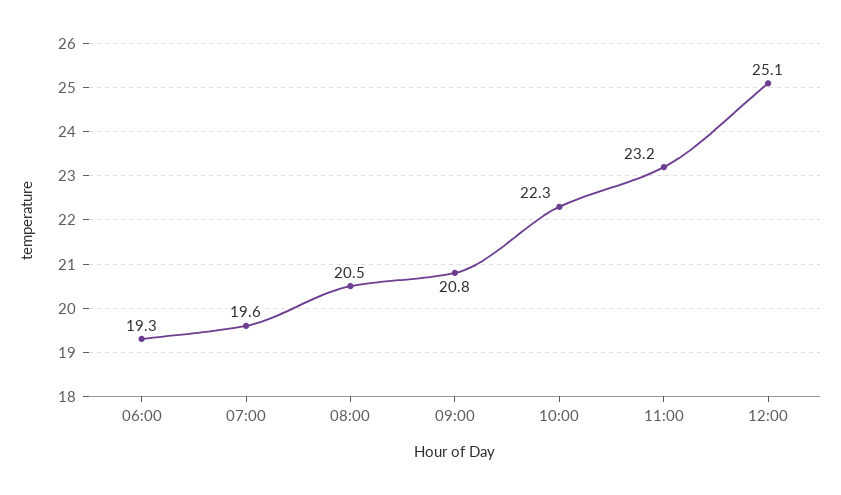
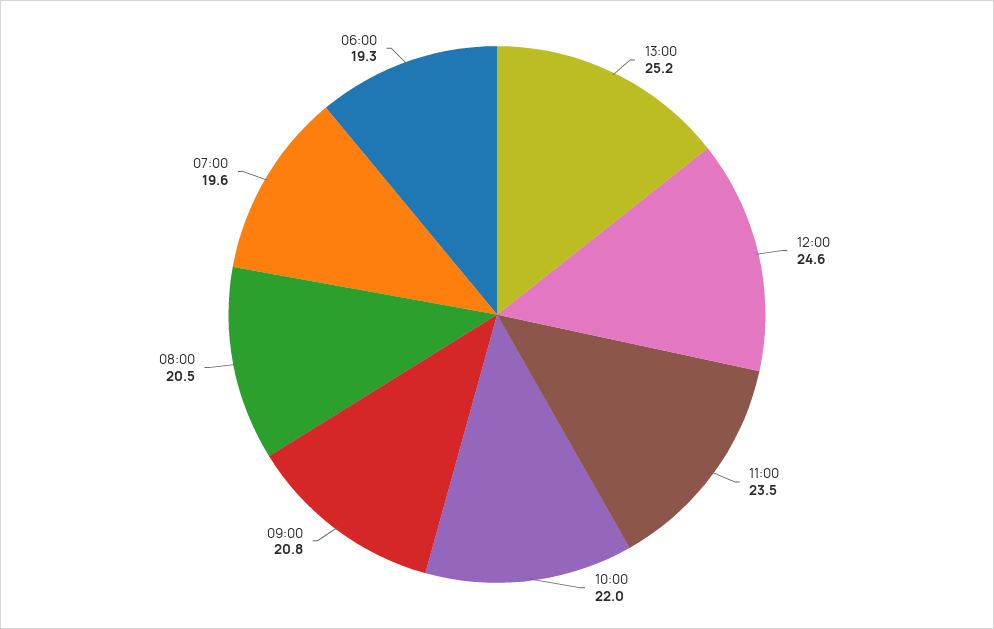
10:00: 22.3 -> 22
11:00: 23.2 -> 23.5
12:00: 25.1 -> 24.6
13:00: none -> 25.2

